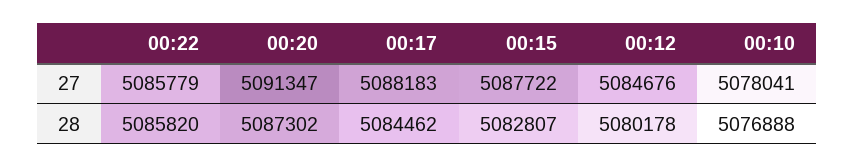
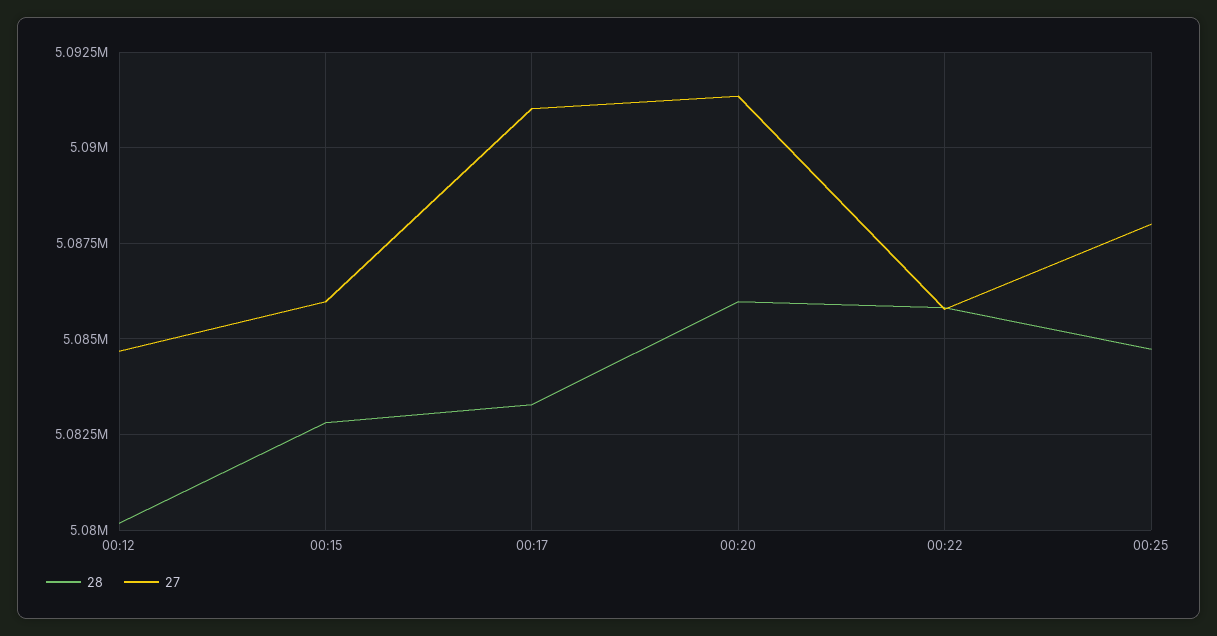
27, 00:17: 5088183 -> 5091000
27, 00:15: 5087722 -> 5086000
27, 00:10: 5078041 -> none
28, 00:20: 5087302 -> 5086000
28, 00:17: 5084462 -> 5083250
28, 00:10: 5076888 -> none
28, 00:25: none -> 5084750
27, 00:25: none -> 5088000

